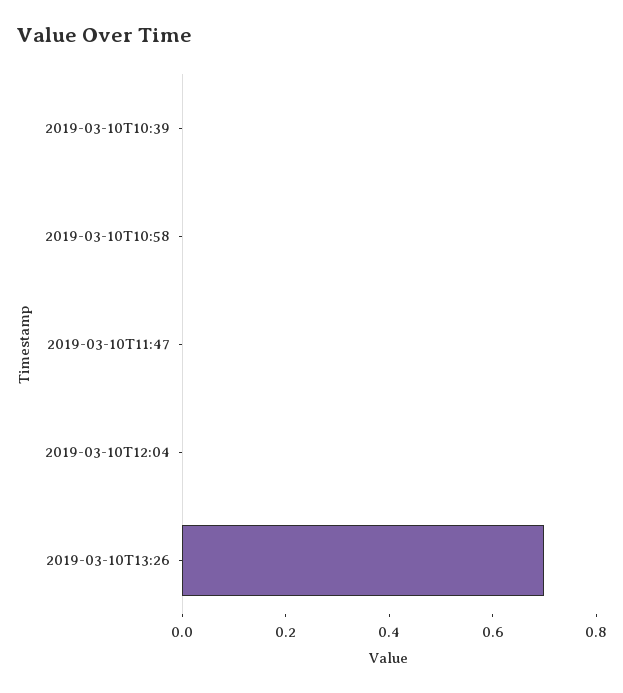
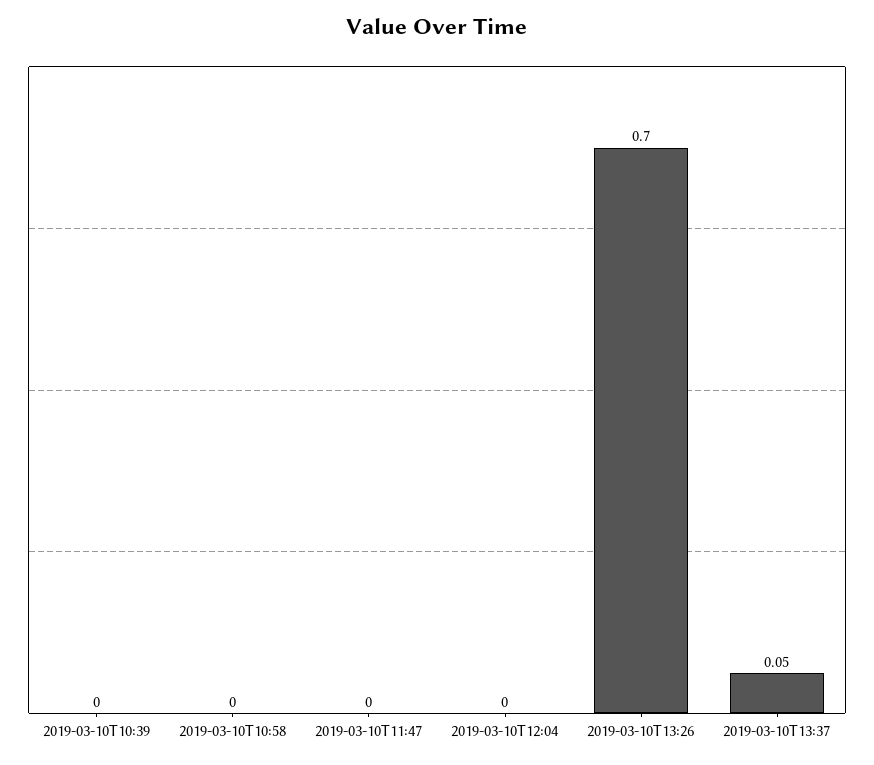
2019-03-10T13:37: none -> 0.05

